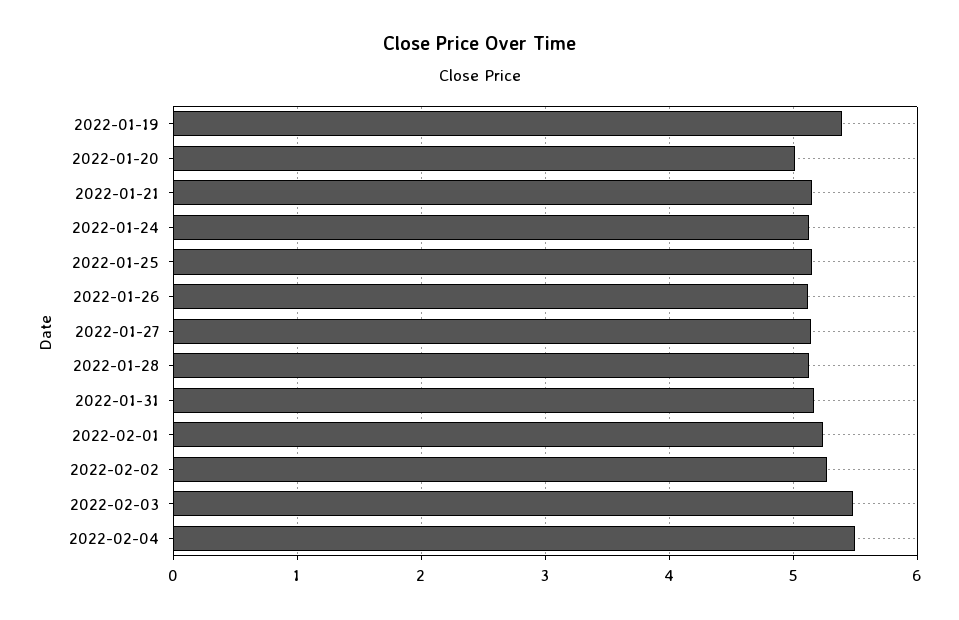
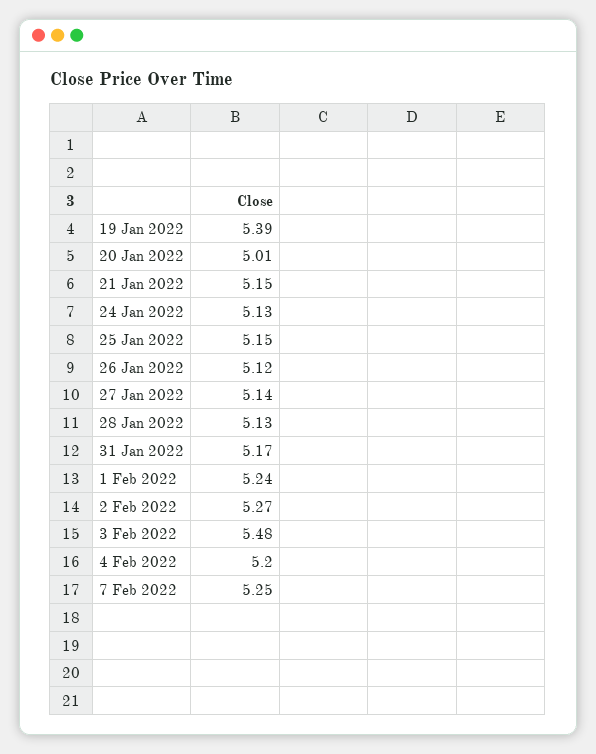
2022-02-04: 5.5 -> 5.2
7 Feb 2022: none -> 5.25

